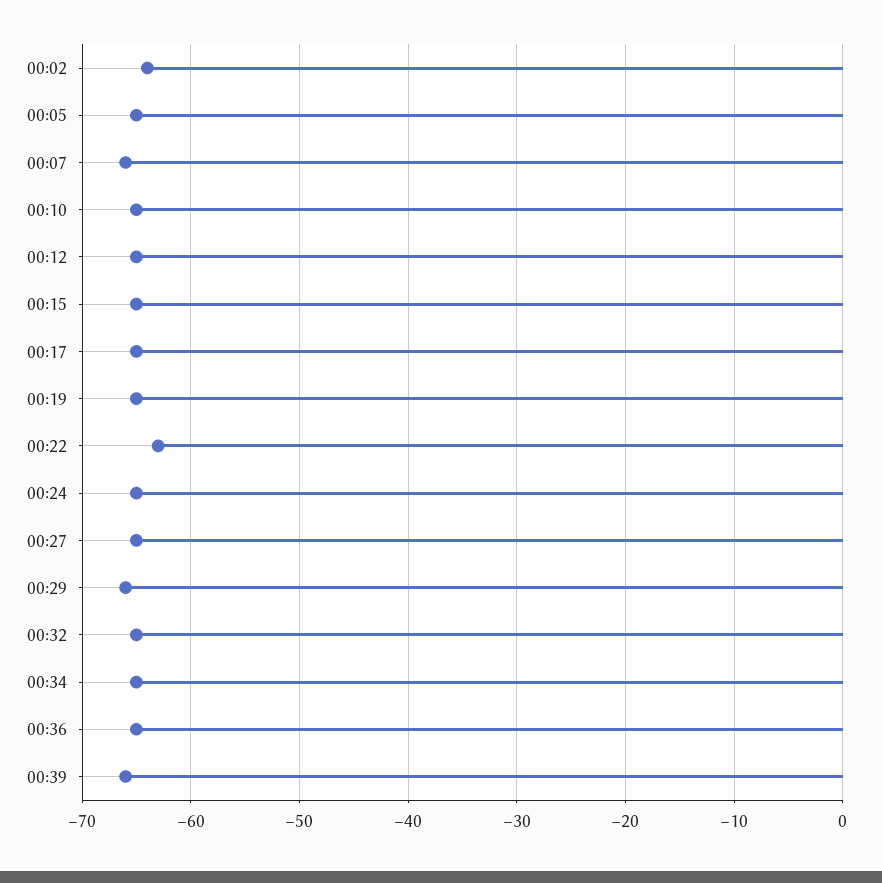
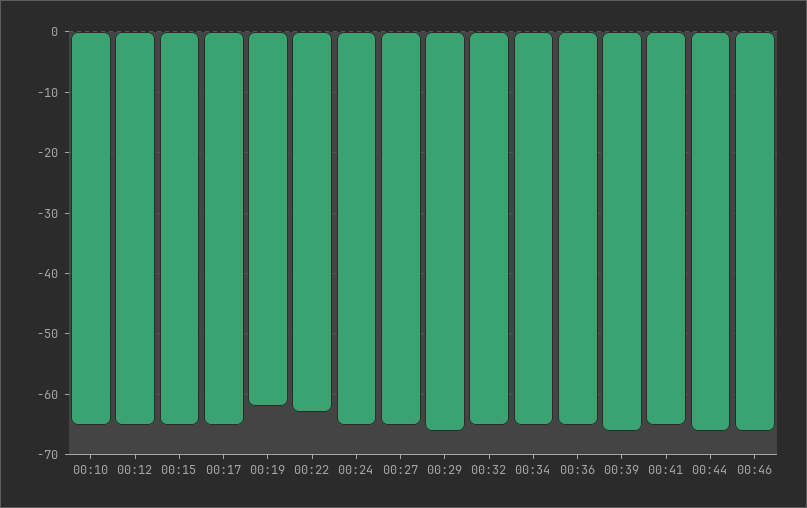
00:02: -64 -> none
00:05: -65 -> none
00:07: -66 -> none
00:19: -65 -> -62
00:41: none -> -65
00:44: none -> -66
00:46: none -> -66

